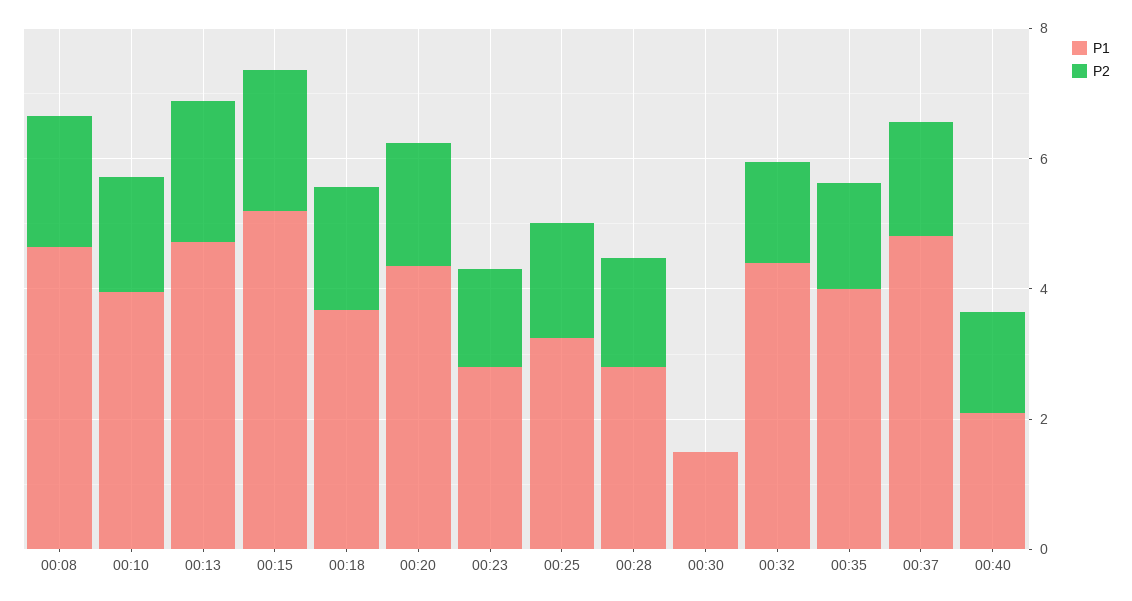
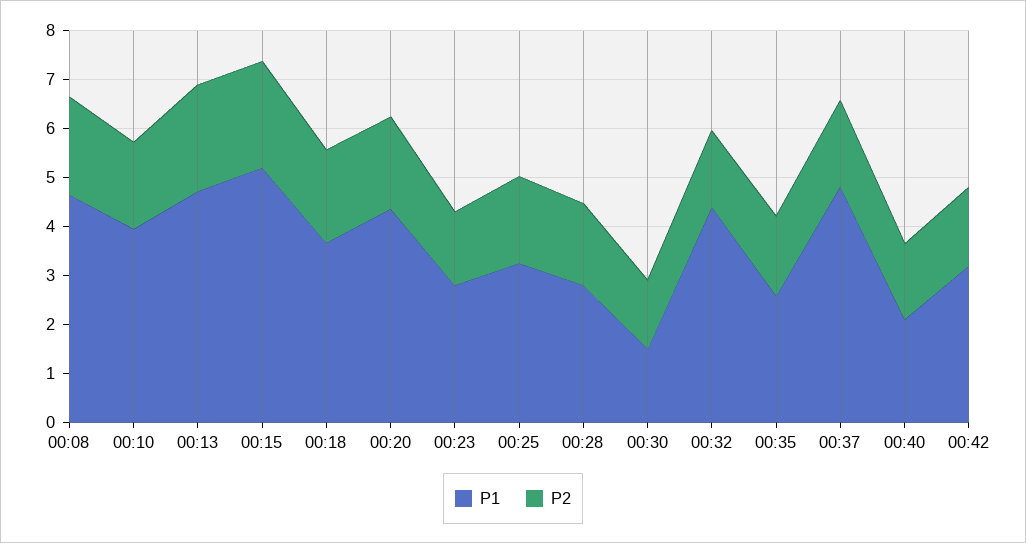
P2, 00:30: 0 -> 1.4
P1, 00:35: 4 -> 2.6
P1, 00:42: none -> 3.2
P2, 00:42: none -> 1.6

